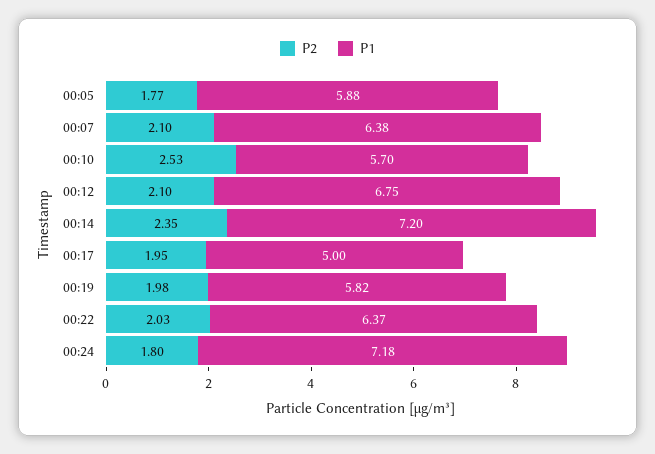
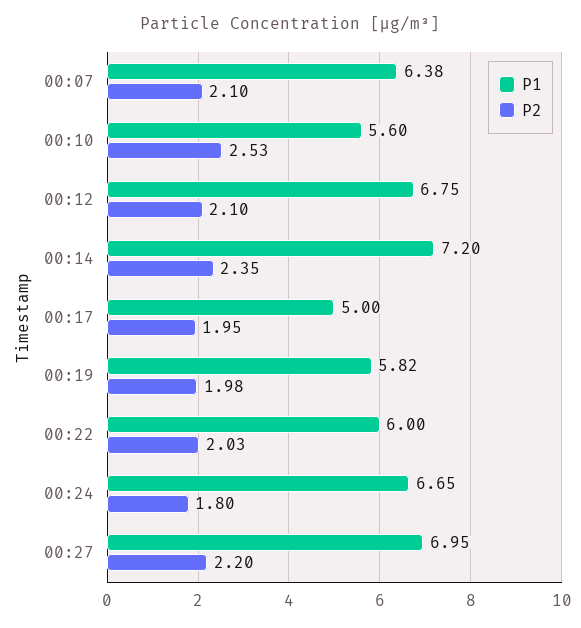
P2, 00:05: 1.77 -> none
P1, 00:05: 5.88 -> none
P1, 00:10: 5.7 -> 5.6
P1, 00:22: 6.37 -> 6
P1, 00:24: 7.18 -> 6.65
P1, 00:27: none -> 6.95
P2, 00:27: none -> 2.2

